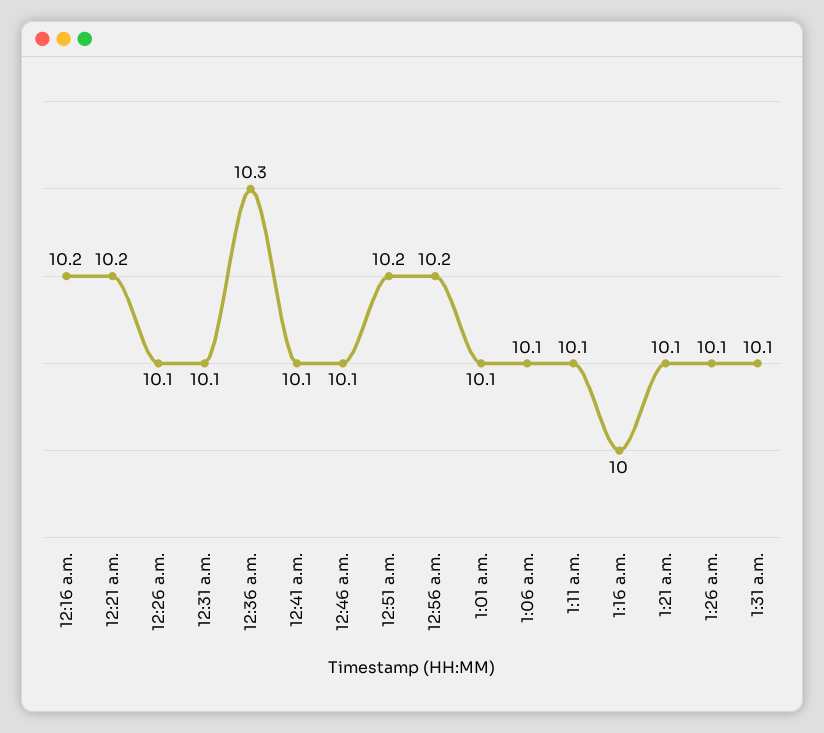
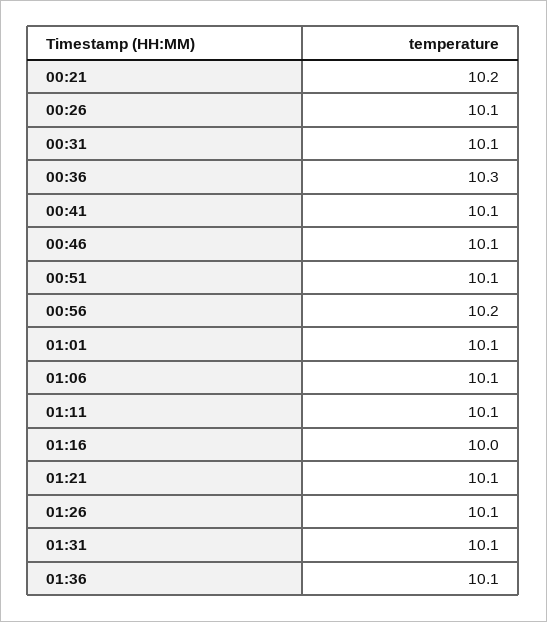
12:16 a.m.: 10.2 -> none
12:51 a.m.: 10.2 -> 10.1
01:36: none -> 10.1

